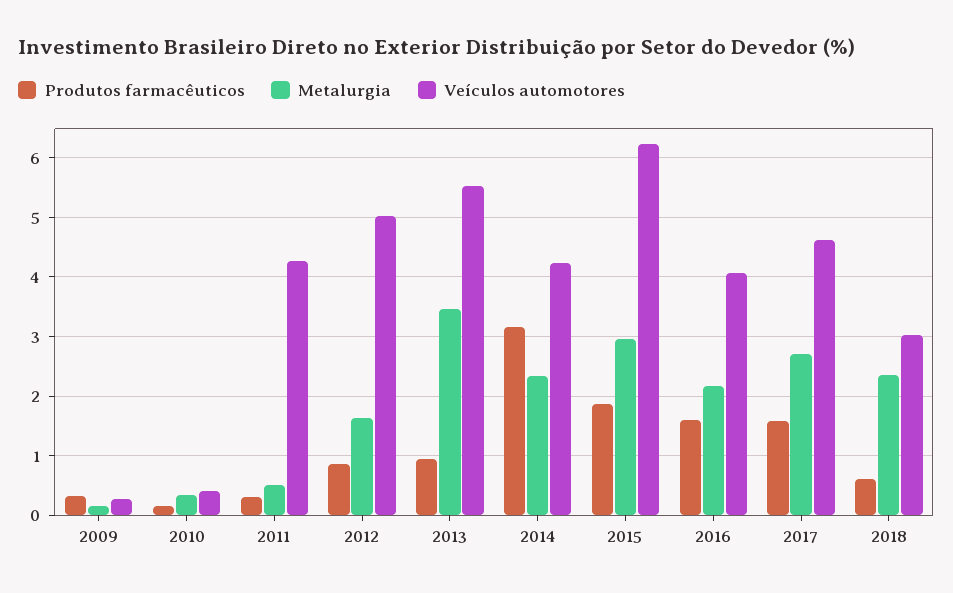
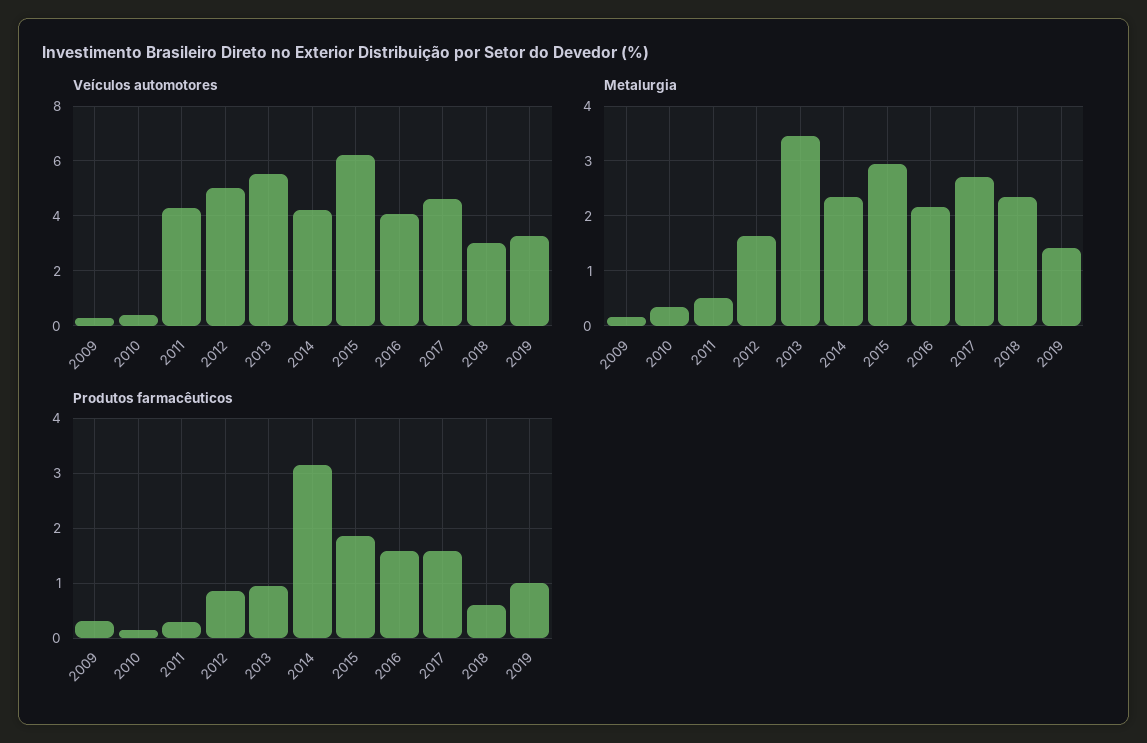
Veículos automotores, 2019: none -> 3.25
Metalurgia, 2019: none -> 1.4
Produtos farmacêuticos, 2019: none -> 1

